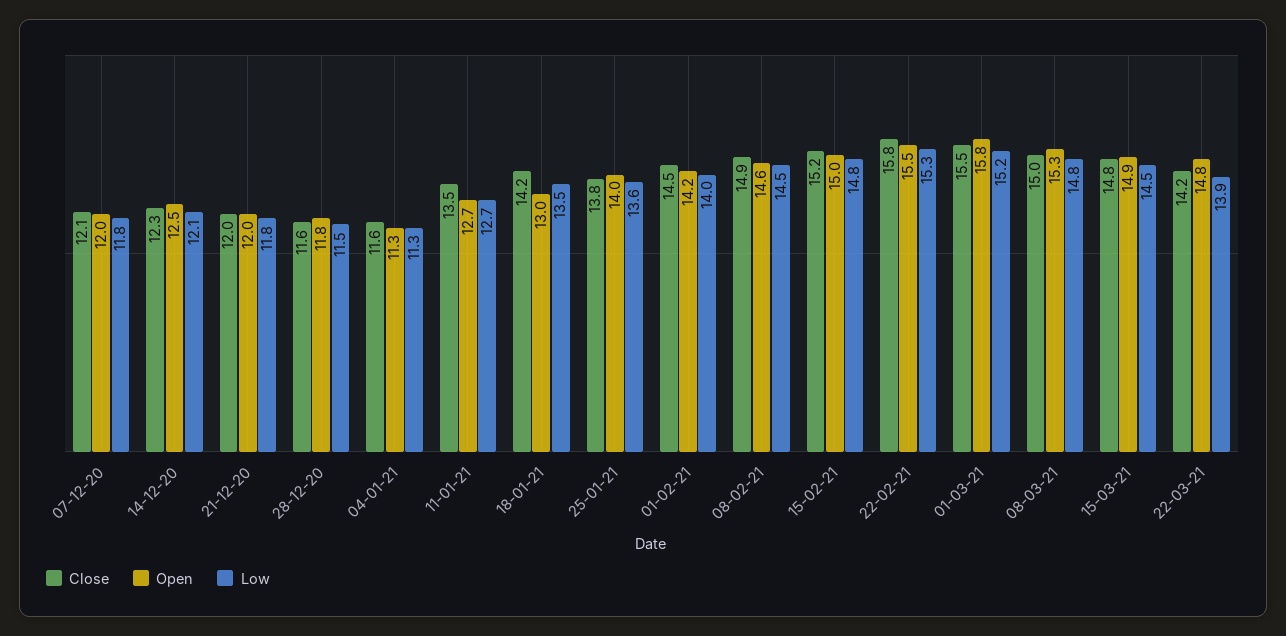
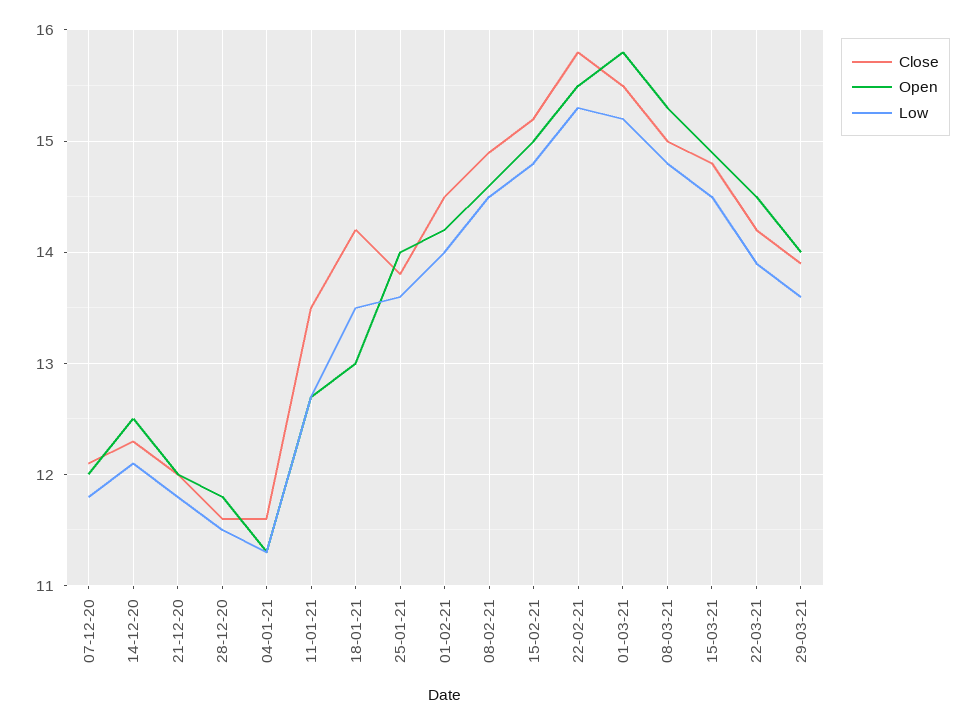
Open, 22-03-21: 14.8 -> 14.5
Close, 29-03-21: none -> 13.9
Open, 29-03-21: none -> 14
Low, 29-03-21: none -> 13.6

